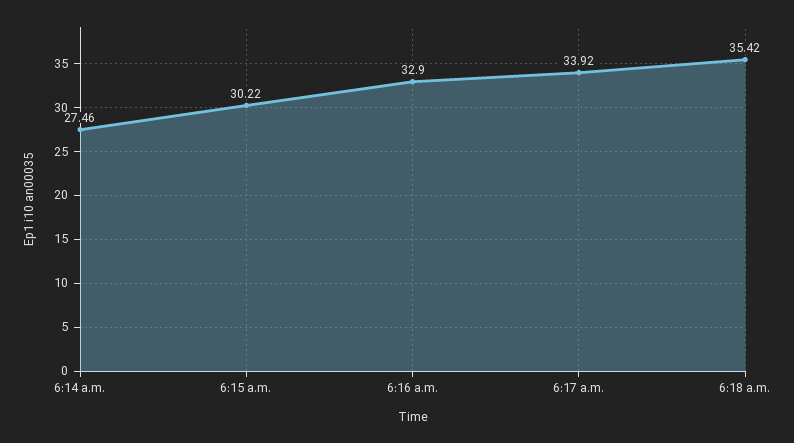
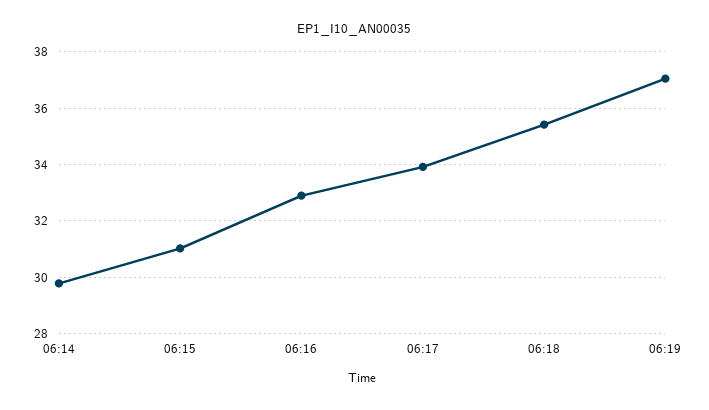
6:14 a.m.: 27.46 -> 29.75
6:15 a.m.: 30.22 -> 31
06:19: none -> 37

